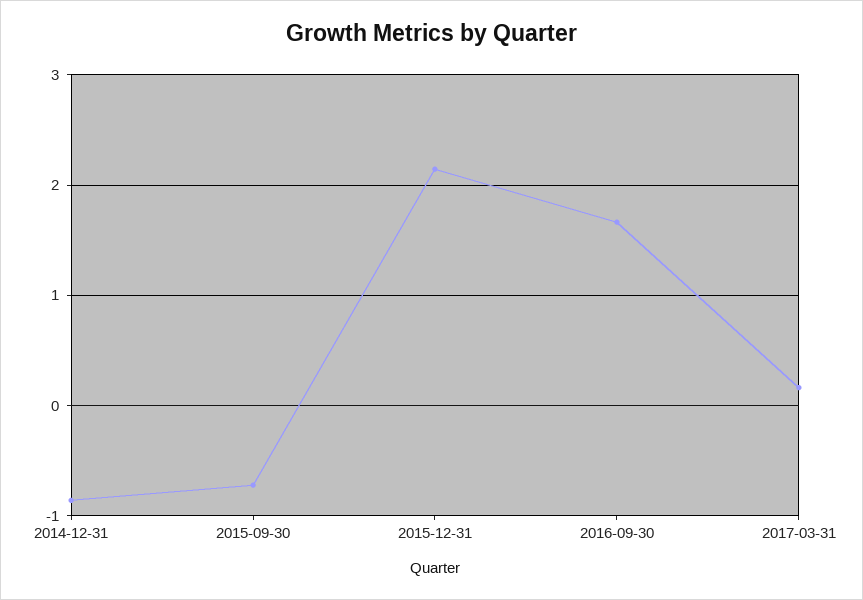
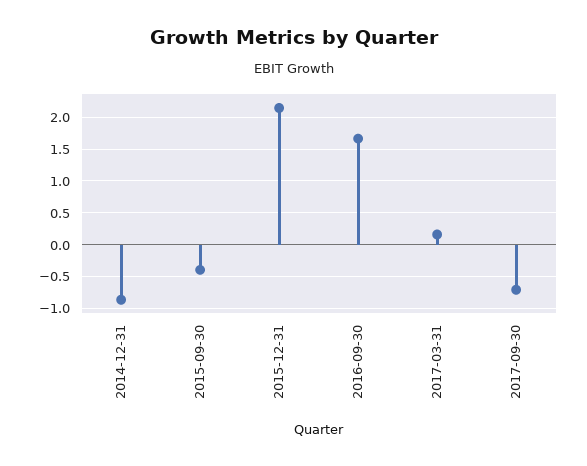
2015-09-30: -0.7 -> -0.4
2017-09-30: none -> -0.7

